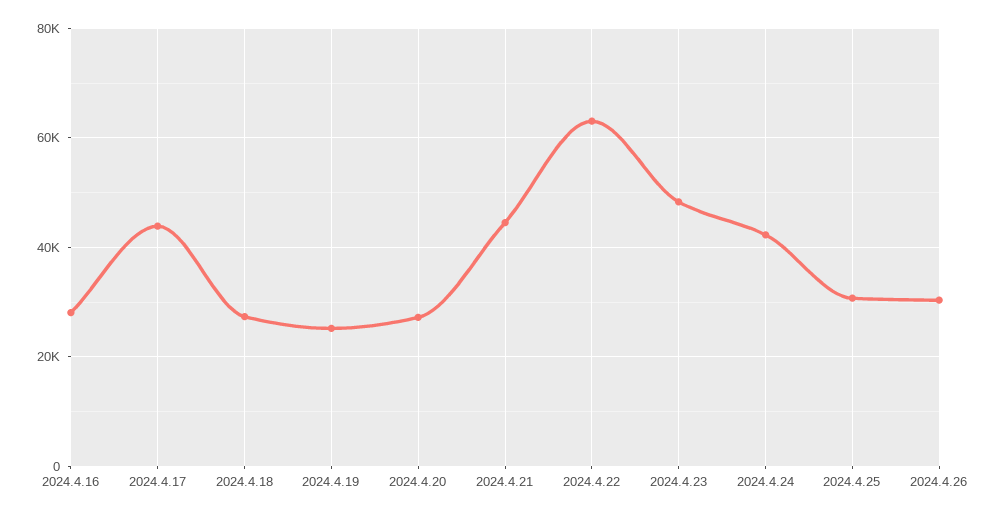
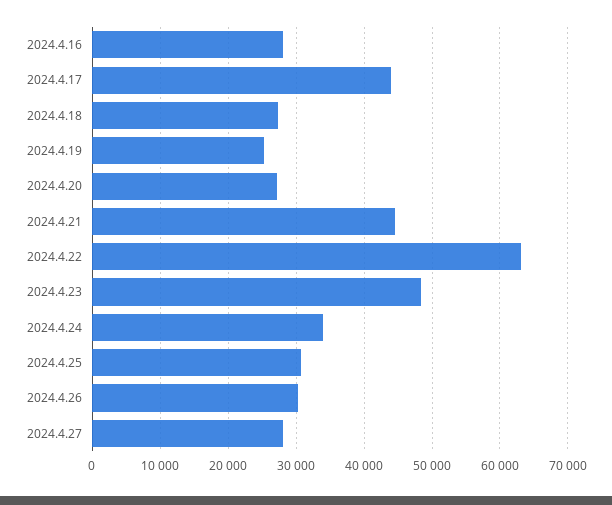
2024.4.24: 42000 -> 34000
2024.4.27: none -> 28000

